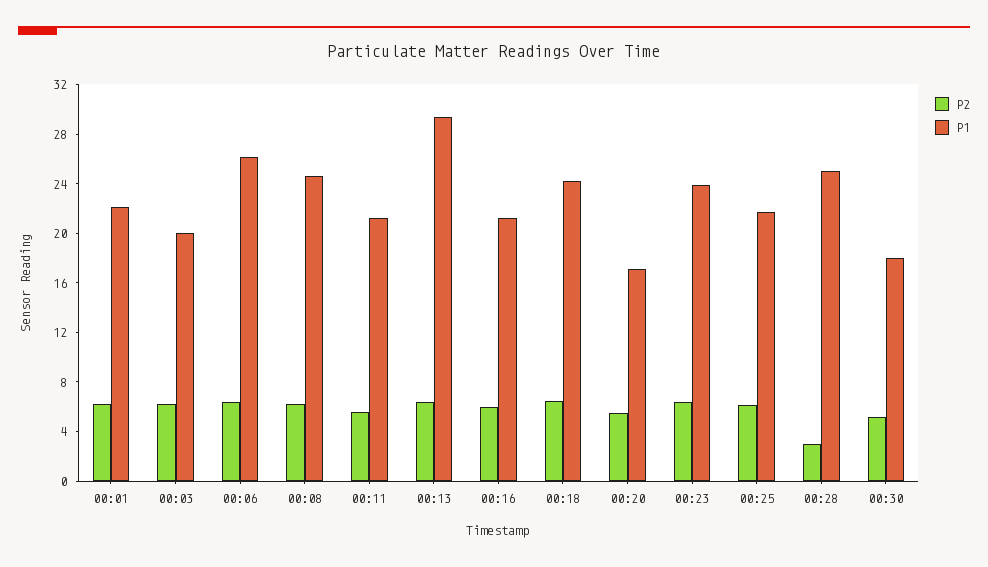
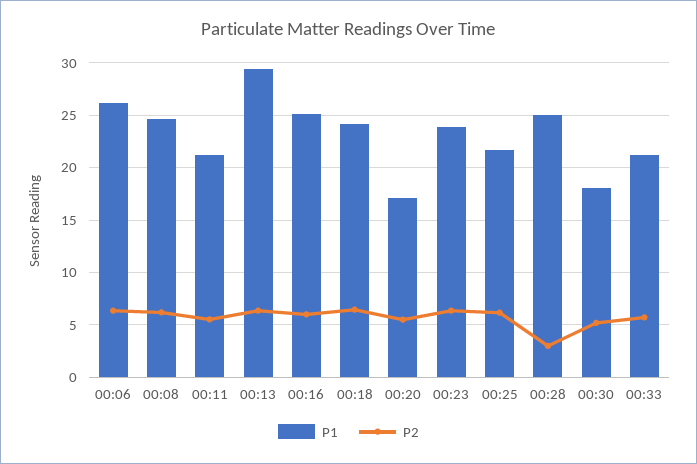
P2, 00:01: 6 -> none
P1, 00:01: 22 -> none
P2, 00:03: 6 -> none
P1, 00:03: 20 -> none
P1, 00:16: 21 -> 25
P1, 00:33: none -> 21
P2, 00:33: none -> 6

